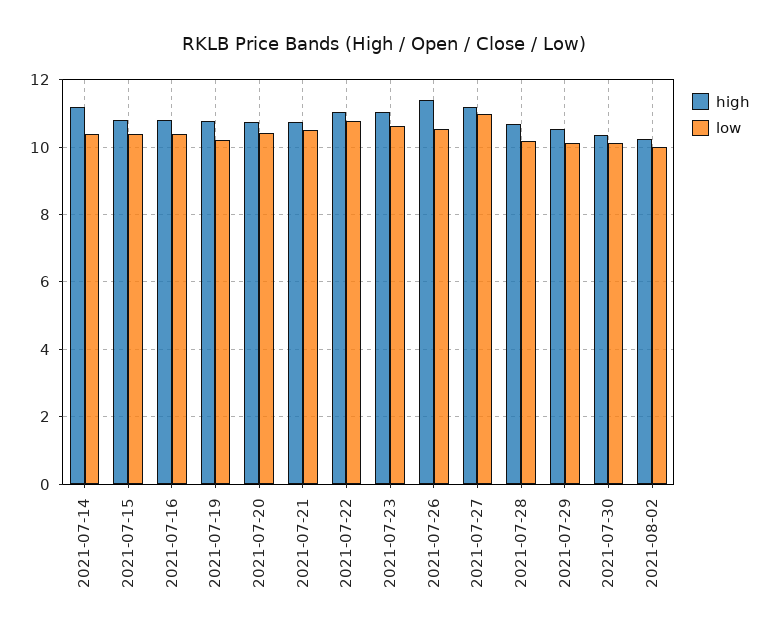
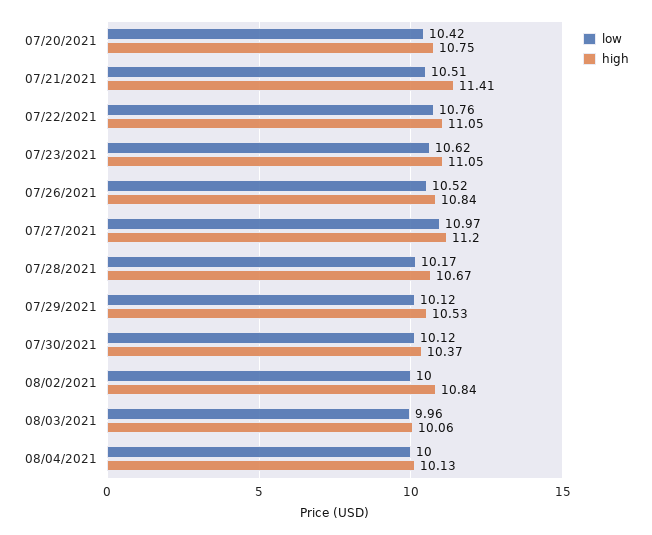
high, 2021-07-14: 11.2 -> none
low, 2021-07-14: 10.4 -> none
high, 2021-07-15: 10.8 -> none
low, 2021-07-15: 10.4 -> none
high, 2021-07-16: 10.8 -> none
low, 2021-07-16: 10.4 -> none
high, 2021-07-19: 10.8 -> none
low, 2021-07-19: 10.2 -> none
high, 2021-07-21: 10.8 -> 11.41
high, 2021-07-26: 11.4 -> 10.84
high, 2021-08-02: 10.2 -> 10.84
low, 08/03/2021: none -> 9.96
high, 08/03/2021: none -> 10.06
low, 08/04/2021: none -> 10
high, 08/04/2021: none -> 10.13

